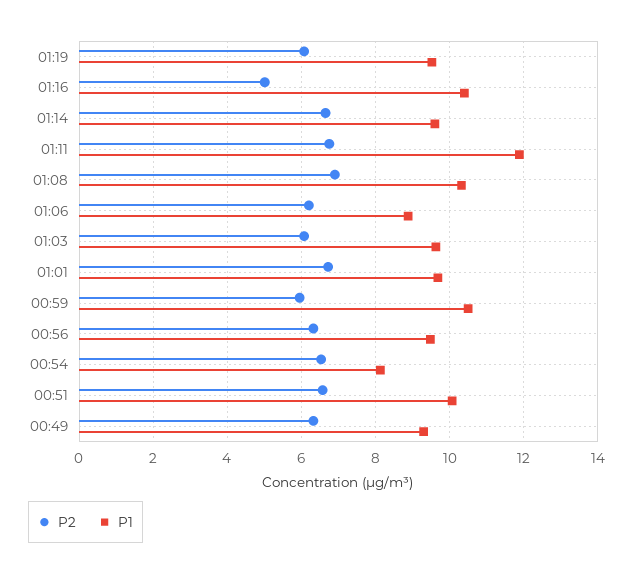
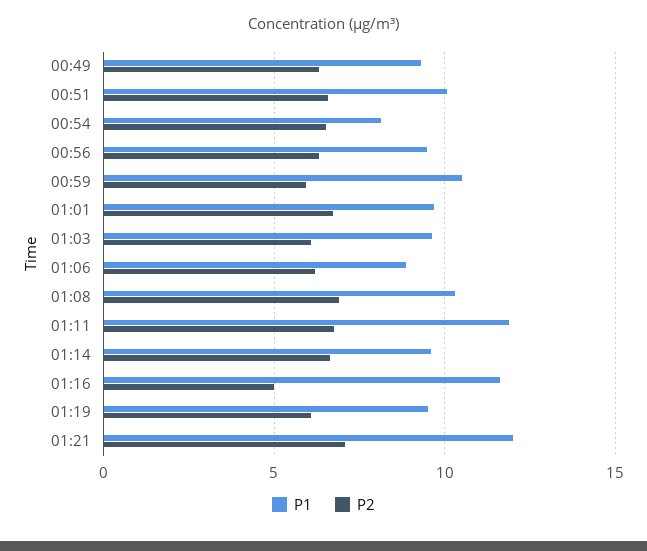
P1, 01:16: 10.4 -> 11.5
P1, 01:21: none -> 12
P2, 01:21: none -> 7

